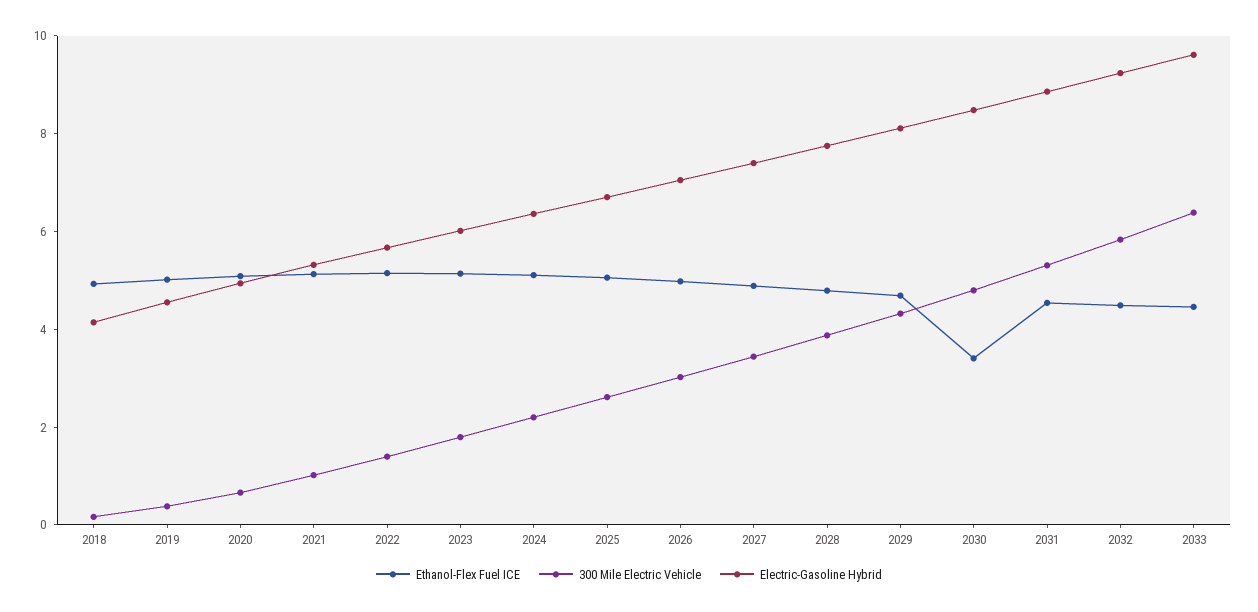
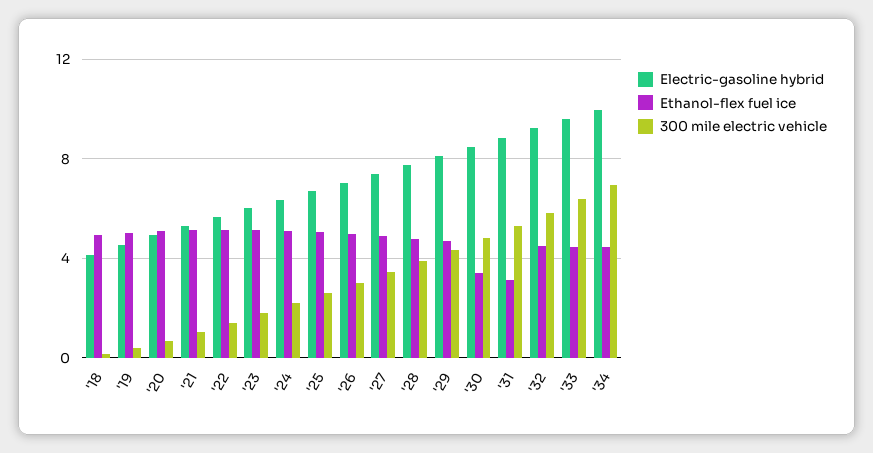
Ethanol-Flex Fuel ICE, 2031: 4.5 -> 3
Electric-Gasoline Hybrid, '34: none -> 10
Ethanol-Flex Fuel ICE, '34: none -> 4.5
300 Mile Electric Vehicle, '34: none -> 7

